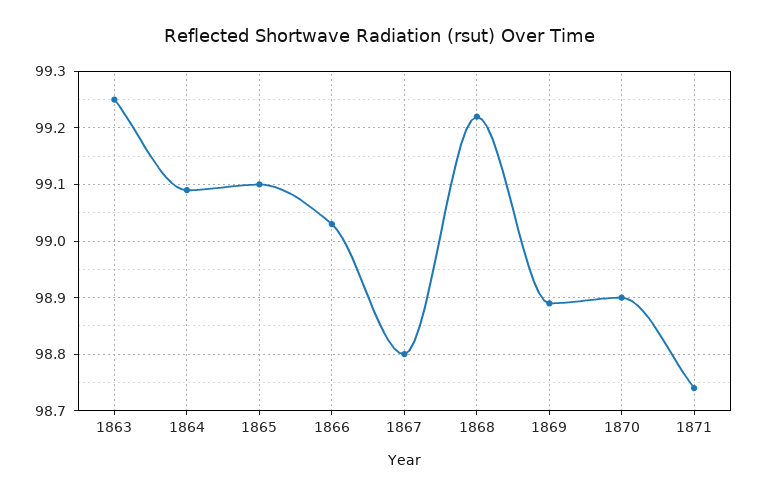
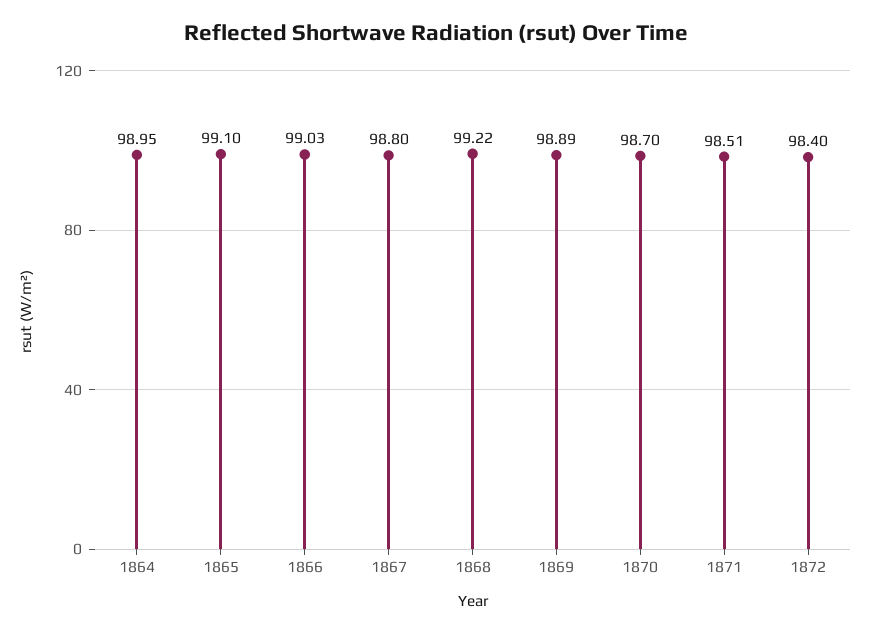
1863: 99.25 -> none
1864: 99.1 -> 98.95
1870: 98.9 -> 98.7
1871: 98.75 -> 98.51
1872: none -> 98.4

